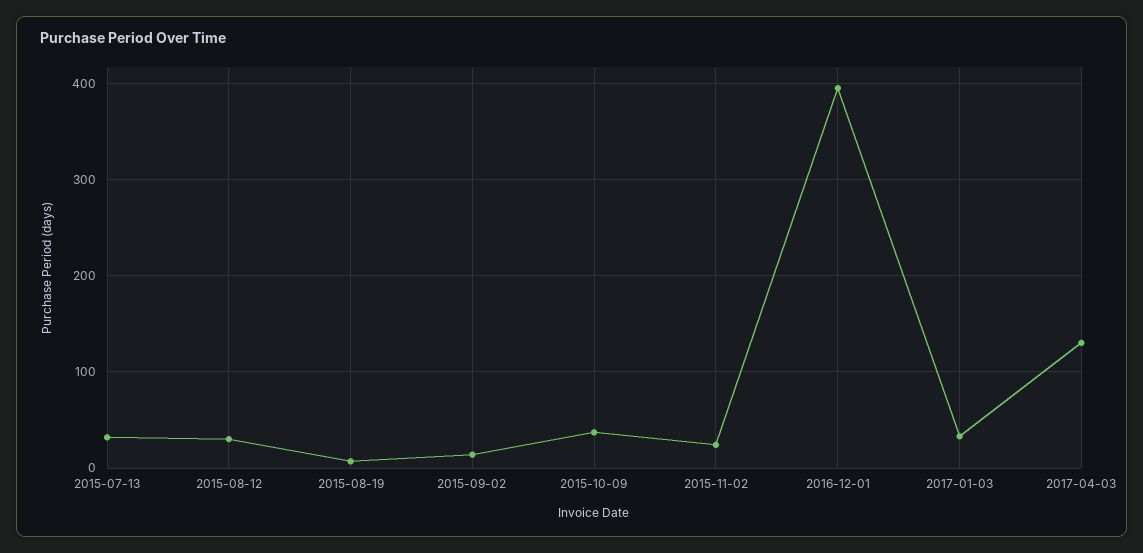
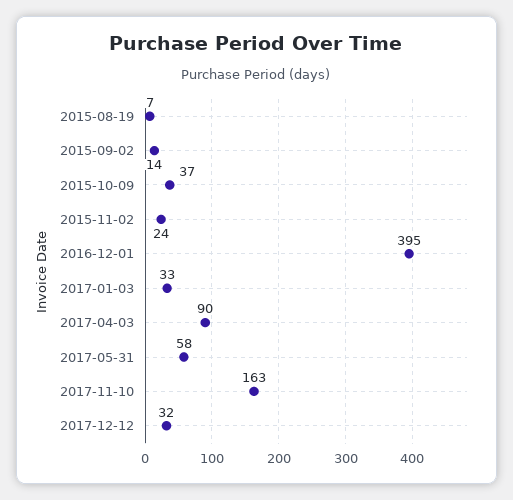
2015-07-13: 30 -> none
2015-08-12: 30 -> none
2017-04-03: 130 -> 90
2017-05-31: none -> 58
2017-11-10: none -> 163
2017-12-12: none -> 32

